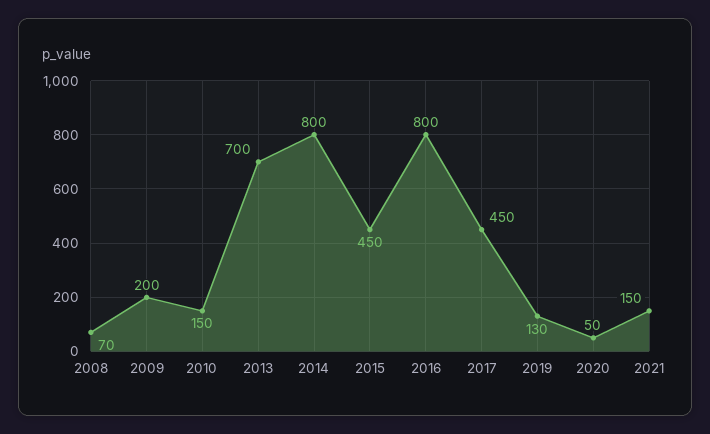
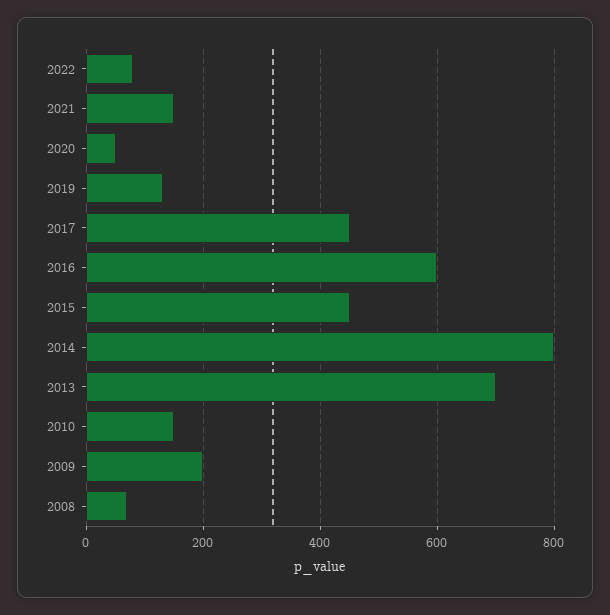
2016: 800 -> 600
2022: none -> 80

